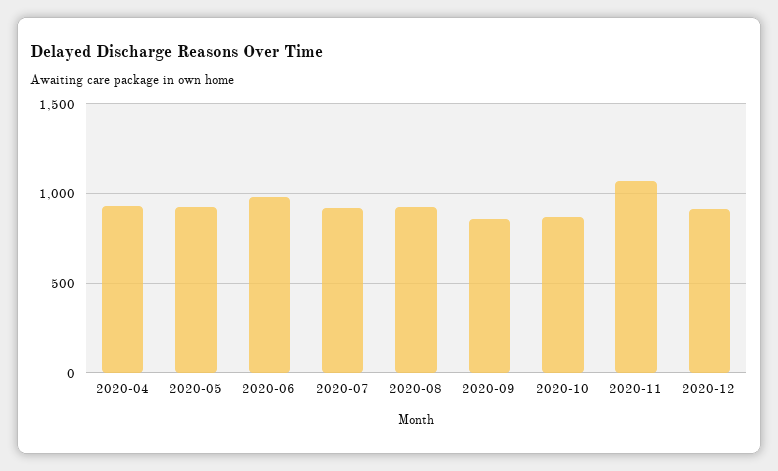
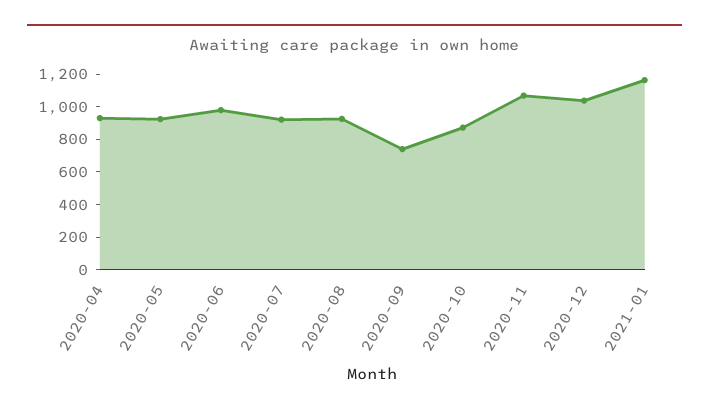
2020-09: 850 -> 750
2020-12: 900 -> 1050
2021-01: none -> 1150

